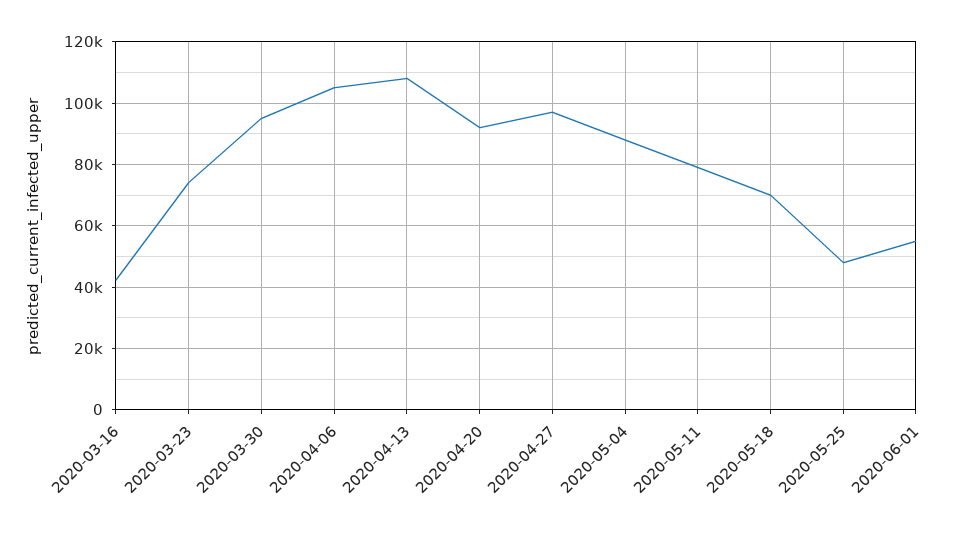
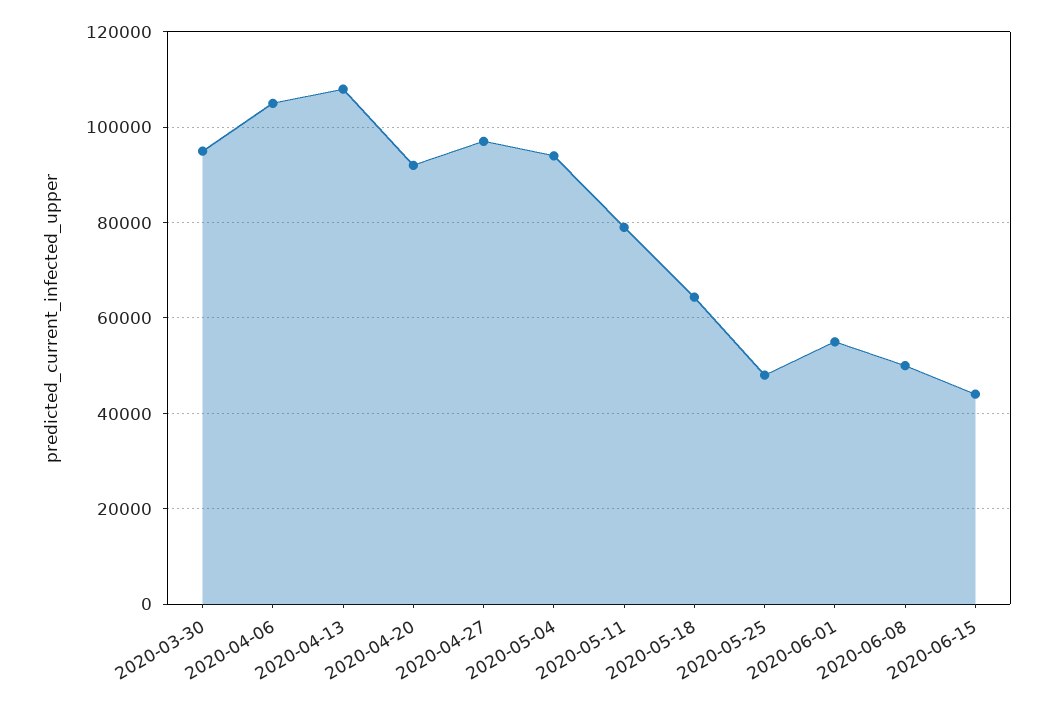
2020-03-16: 42000 -> none
2020-03-23: 74000 -> none
2020-05-04: 88000 -> 94000
2020-05-18: 70000 -> 64000
2020-06-08: none -> 50000
2020-06-15: none -> 44000

